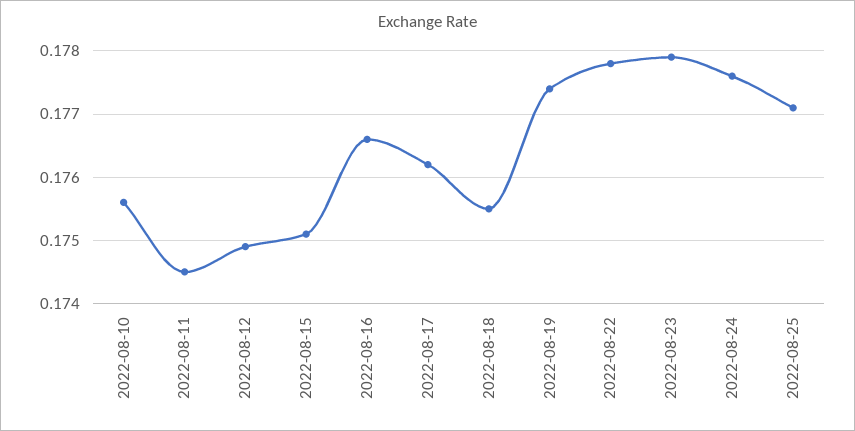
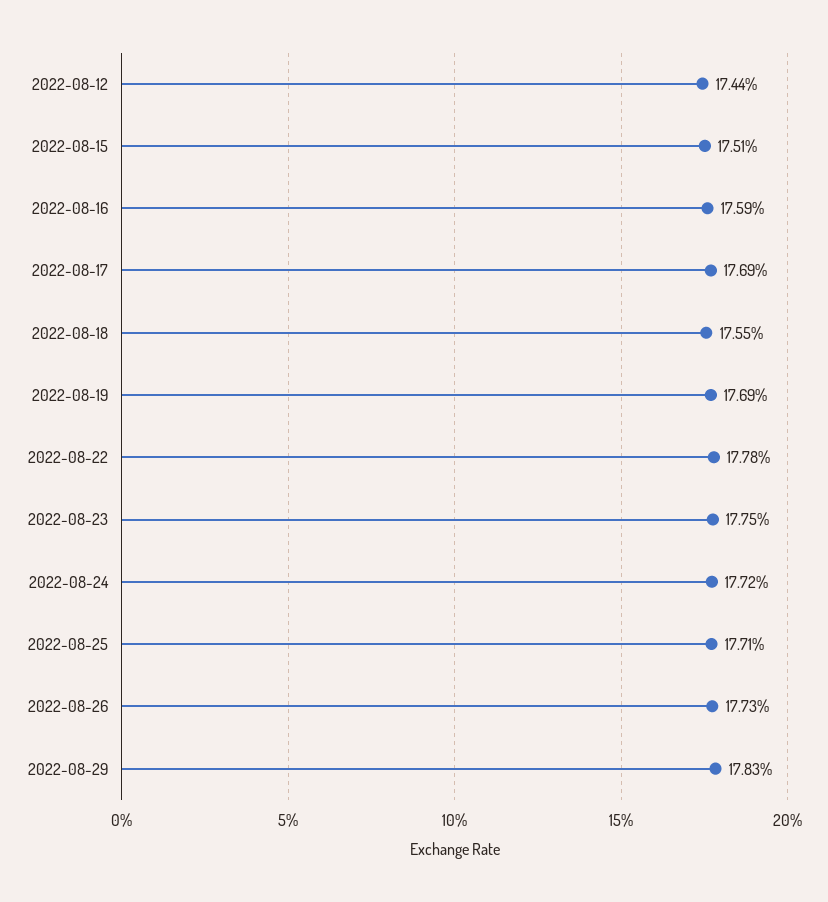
2022-08-10: 0.1756 -> none
2022-08-11: 0.1745 -> none
2022-08-12: 0.1749 -> 0.1744
2022-08-16: 0.1766 -> 0.1759
2022-08-17: 0.1762 -> 0.1769
2022-08-19: 0.1774 -> 0.1769
2022-08-23: 0.1779 -> 0.1775
2022-08-24: 0.1776 -> 0.1772
2022-08-26: none -> 0.1773
2022-08-29: none -> 0.1783

